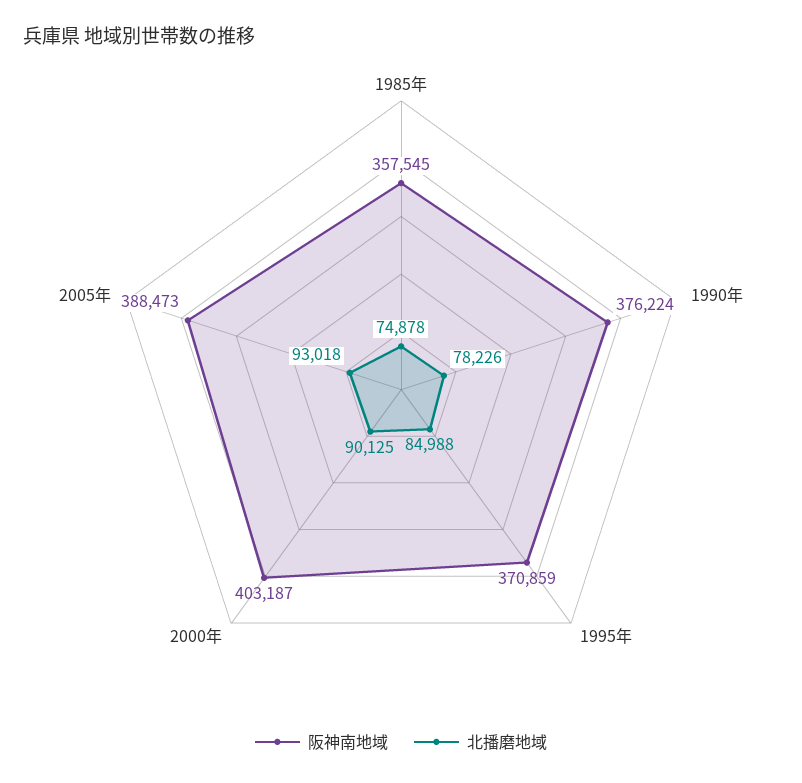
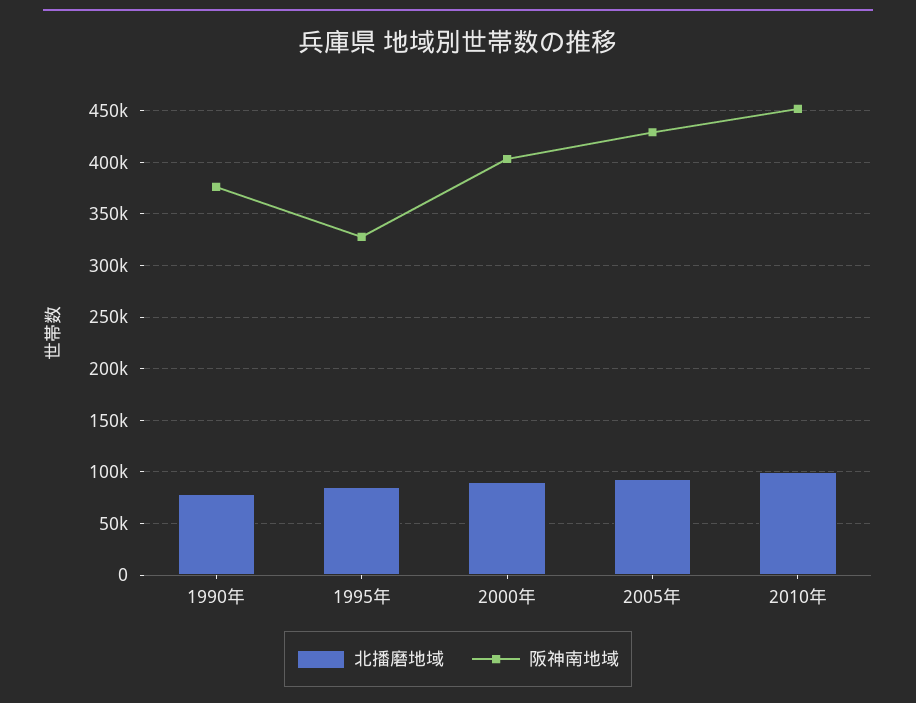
阪神南地域, 1985年: 357545 -> none
北播磨地域, 1985年: 74878 -> none
阪神南地域, 1995年: 370859 -> 330000
阪神南地域, 2005年: 388473 -> 430000
北播磨地域, 2010年: none -> 100000
阪神南地域, 2010年: none -> 450000

